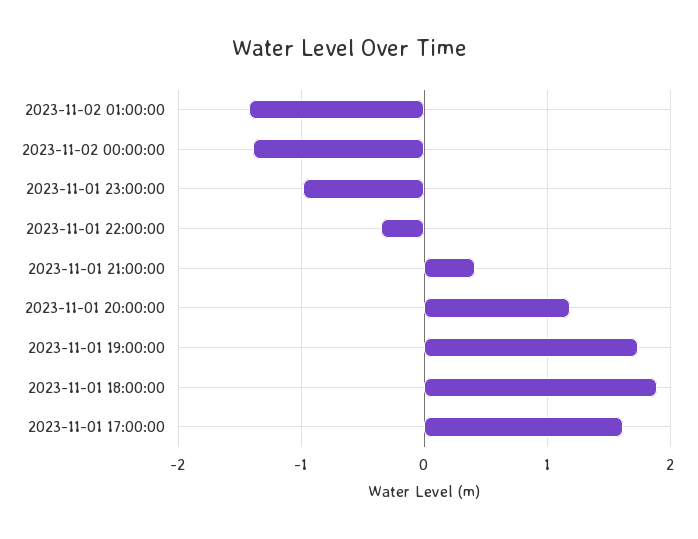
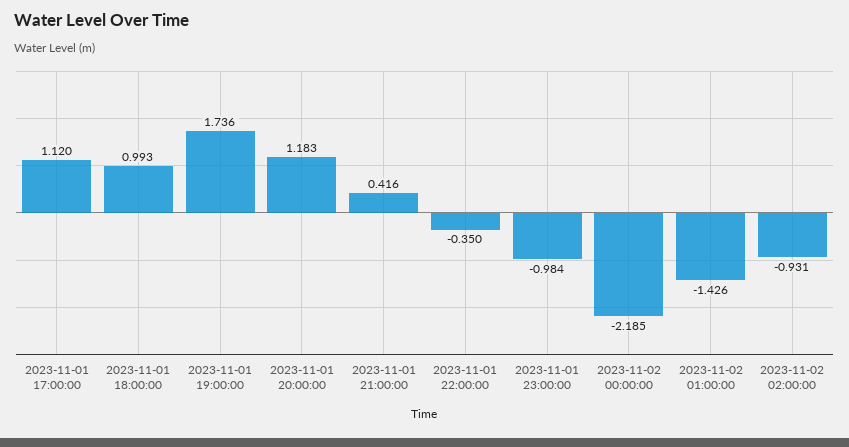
2023-11-02 00:00:00: -1.4 -> -2.185
2023-11-01 18:00:00: 1.9 -> 0.993
2023-11-01 17:00:00: 1.6 -> 1.12
2023-11-02 02:00:00: none -> -0.931

